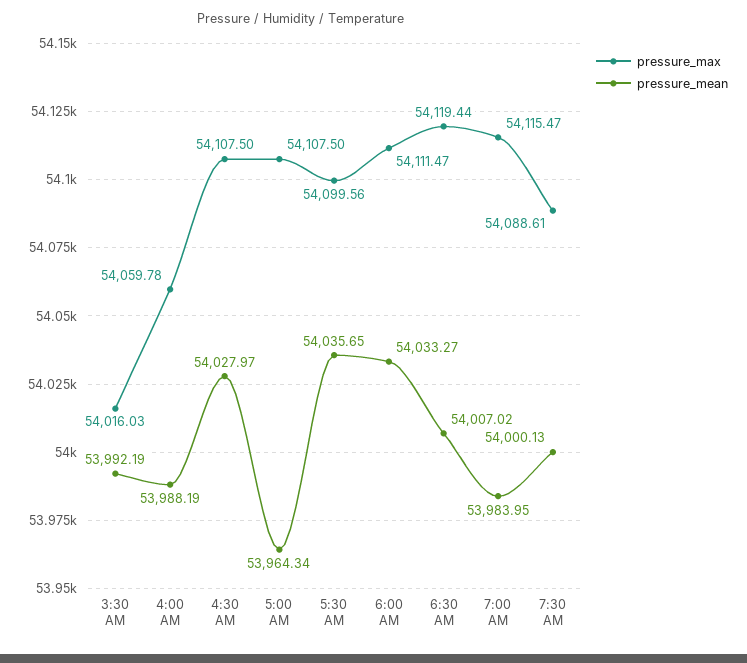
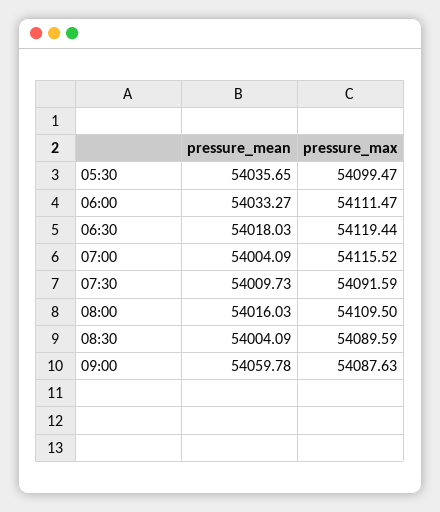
pressure_max, 3:30 AM: 54016.03 -> none
pressure_mean, 3:30 AM: 53992.19 -> none
pressure_max, 4:00 AM: 54059.78 -> none
pressure_mean, 4:00 AM: 53988.19 -> none
pressure_max, 4:30 AM: 54107.5 -> none
pressure_mean, 4:30 AM: 54027.97 -> none
pressure_max, 5:00 AM: 54107.5 -> none
pressure_mean, 5:00 AM: 53964.34 -> none
pressure_max, 5:30 AM: 54099.56 -> 54099.47
pressure_mean, 6:30 AM: 54007.02 -> 54018.03
pressure_max, 7:00 AM: 54115.47 -> 54115.52
pressure_mean, 7:00 AM: 53983.95 -> 54004.09
pressure_max, 7:30 AM: 54088.61 -> 54091.59
pressure_mean, 7:30 AM: 54000.13 -> 54009.73
pressure_mean, 08:00: none -> 54016.03
pressure_max, 08:00: none -> 54109.5
pressure_mean, 08:30: none -> 54004.09
pressure_max, 08:30: none -> 54089.59
pressure_mean, 09:00: none -> 54059.78
pressure_max, 09:00: none -> 54087.63

